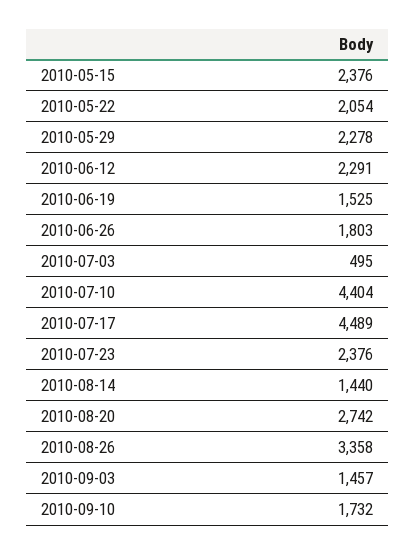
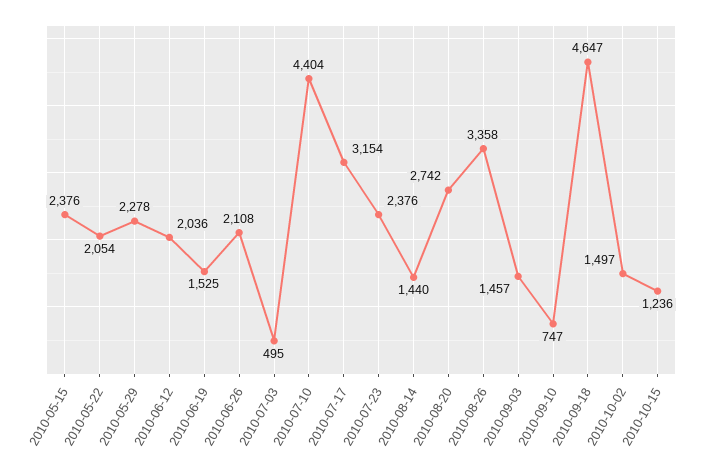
2010-06-12: 2291 -> 2036
2010-06-26: 1803 -> 2108
2010-07-17: 4489 -> 3154
2010-09-10: 1732 -> 747
2010-09-18: none -> 4647
2010-10-02: none -> 1497
2010-10-15: none -> 1236

